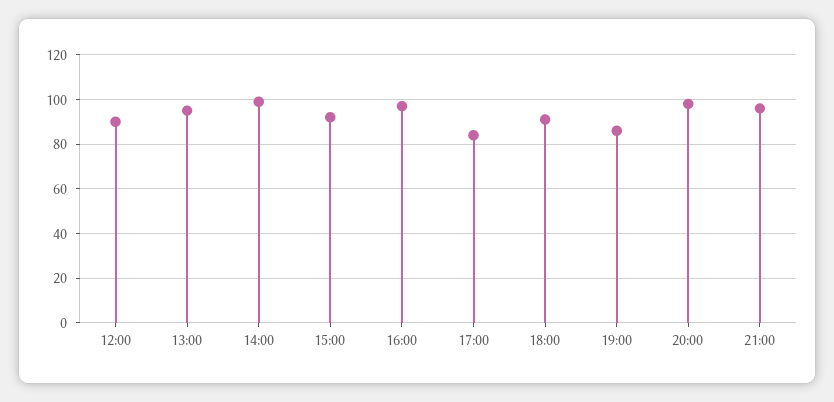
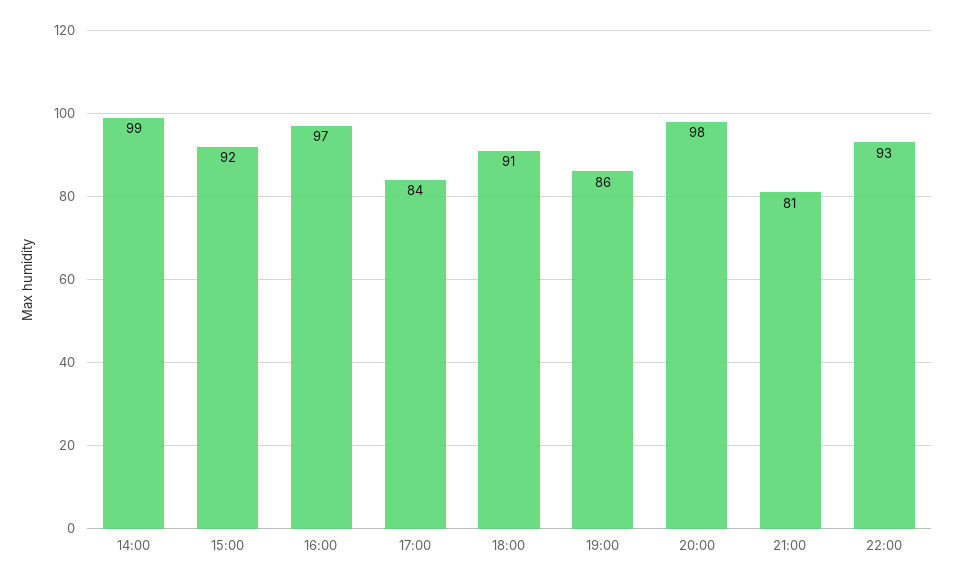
12:00: 90 -> none
13:00: 95 -> none
21:00: 95 -> 81
22:00: none -> 93

